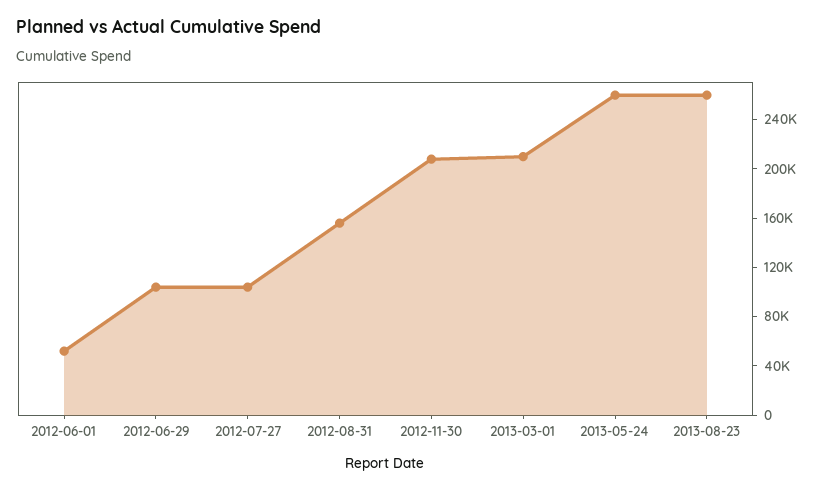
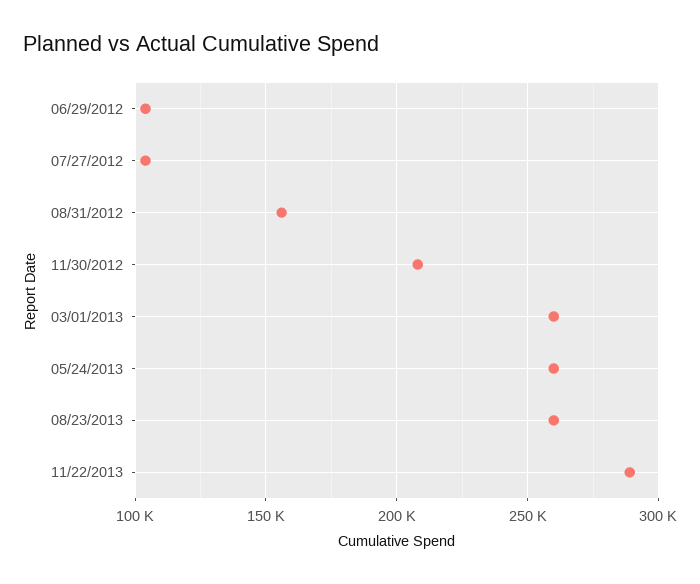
2012-06-01: 50000 -> none
2013-03-01: 210000 -> 260000
11/22/2013: none -> 290000

